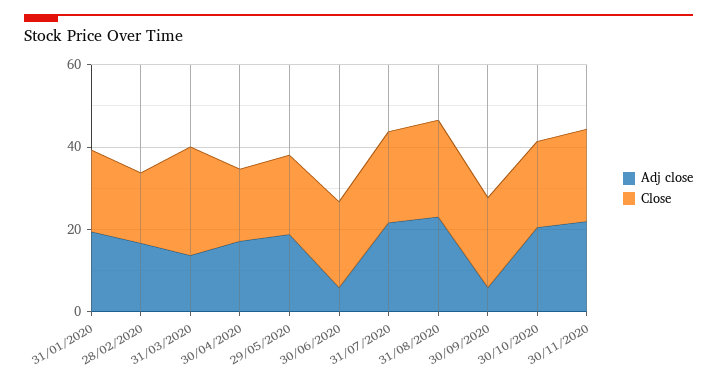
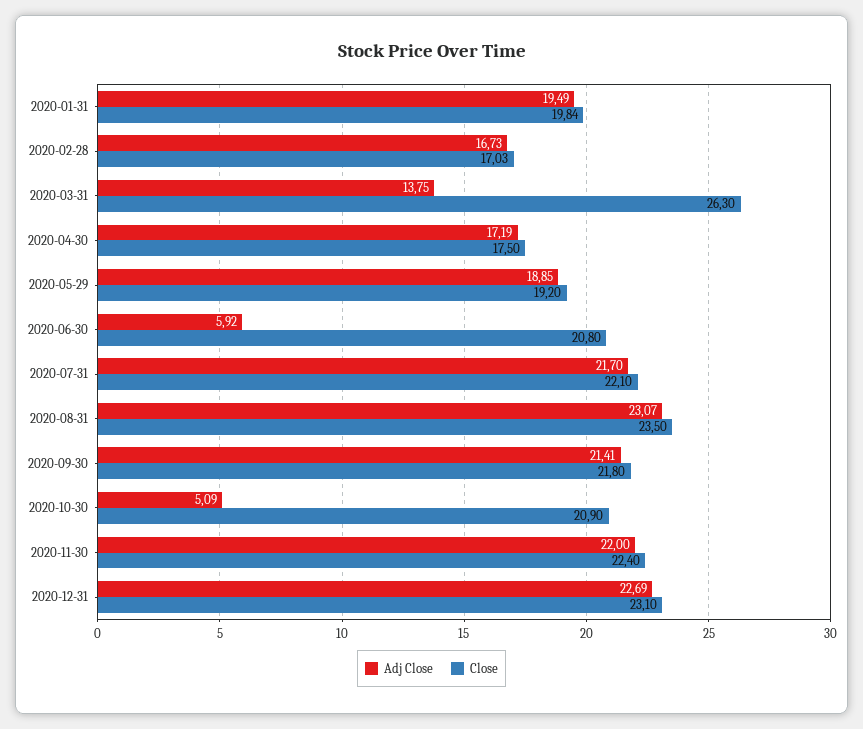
Adj close, 30/09/2020: 5 -> 21.41
Adj close, 30/10/2020: 20 -> 5.09
Adj close, 2020-12-31: none -> 22.69
Close, 2020-12-31: none -> 23.1

